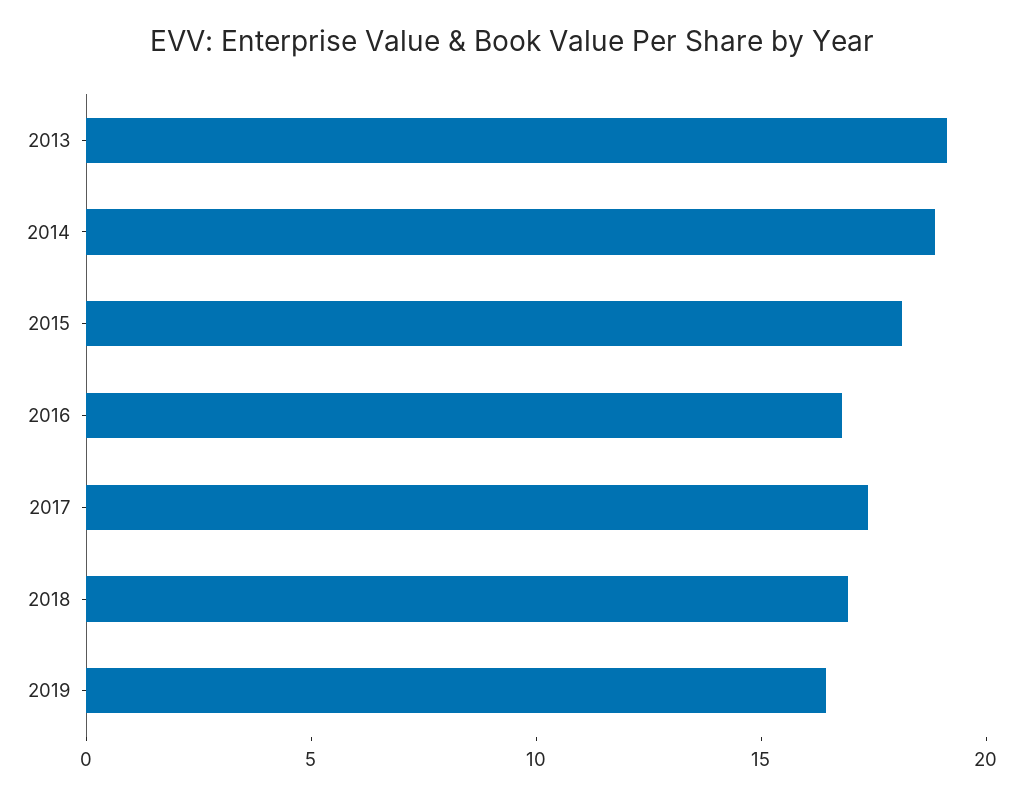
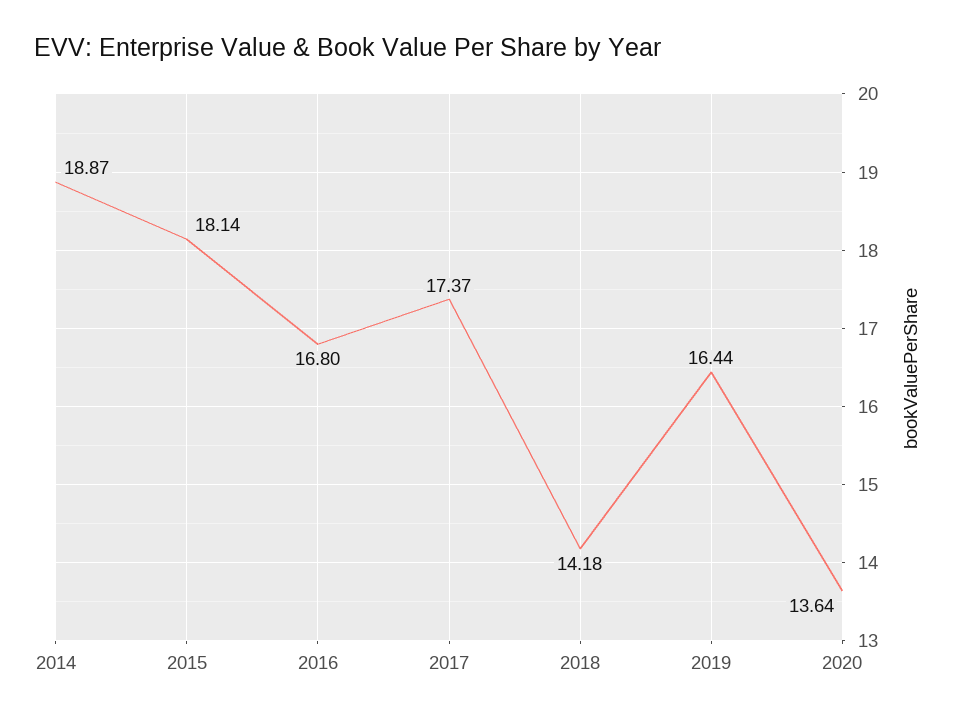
2013: 19 -> none
2018: 17 -> 14.18
2020: none -> 13.64

